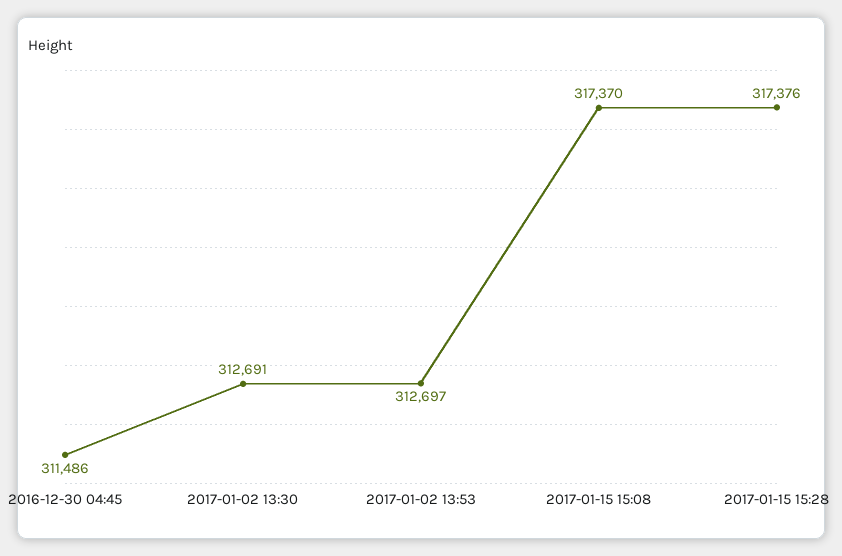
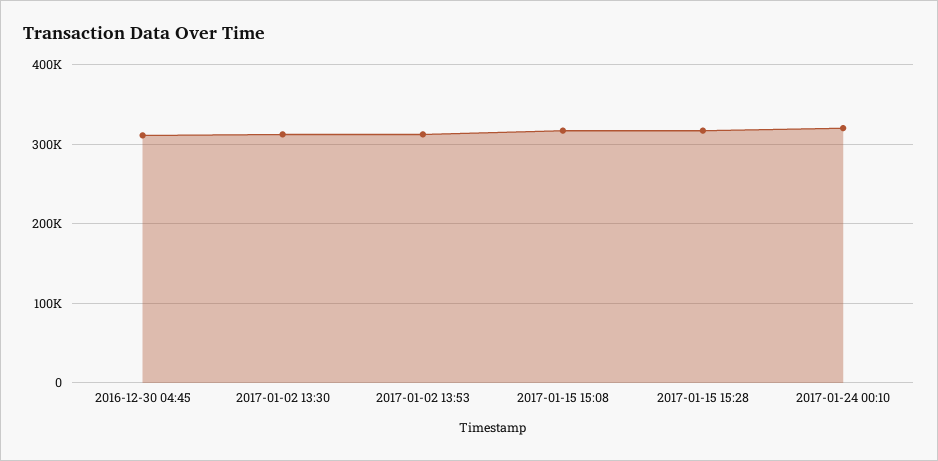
2017-01-24 00:10: none -> 320000

